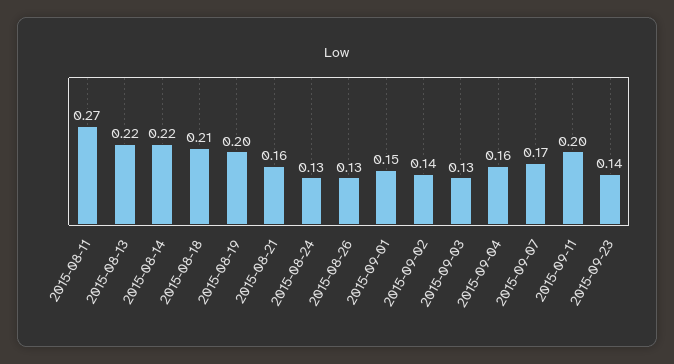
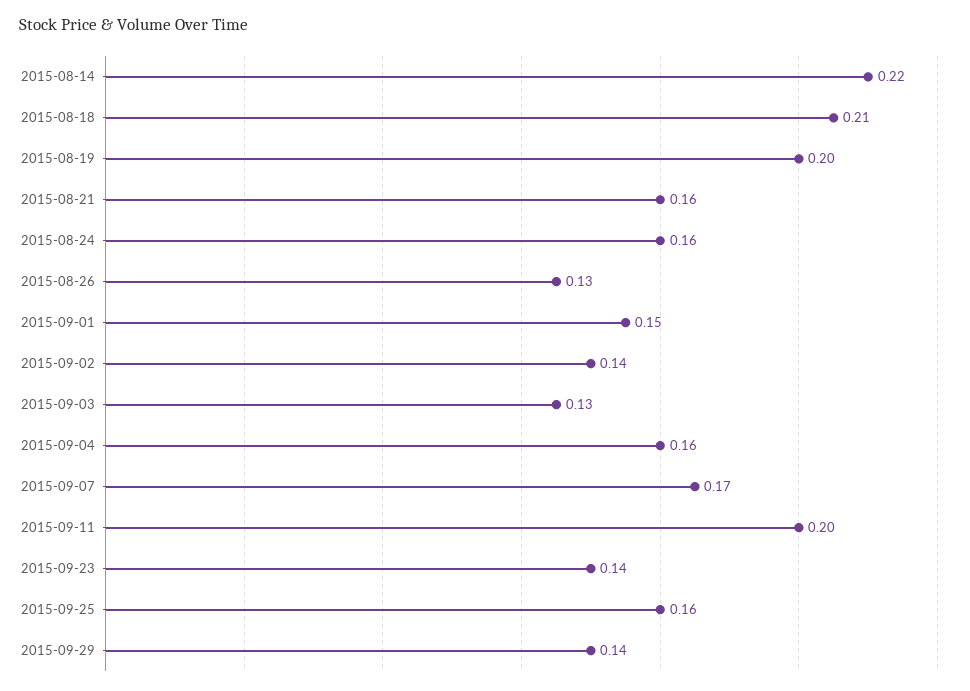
2015-08-11: 0.27 -> none
2015-08-13: 0.22 -> none
2015-08-24: 0.13 -> 0.16
2015-09-25: none -> 0.16
2015-09-29: none -> 0.14

